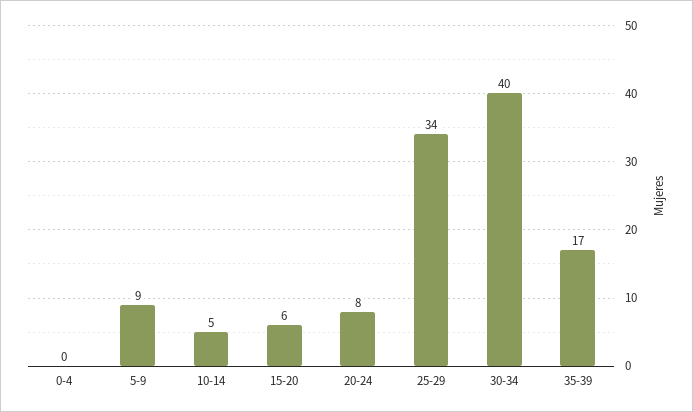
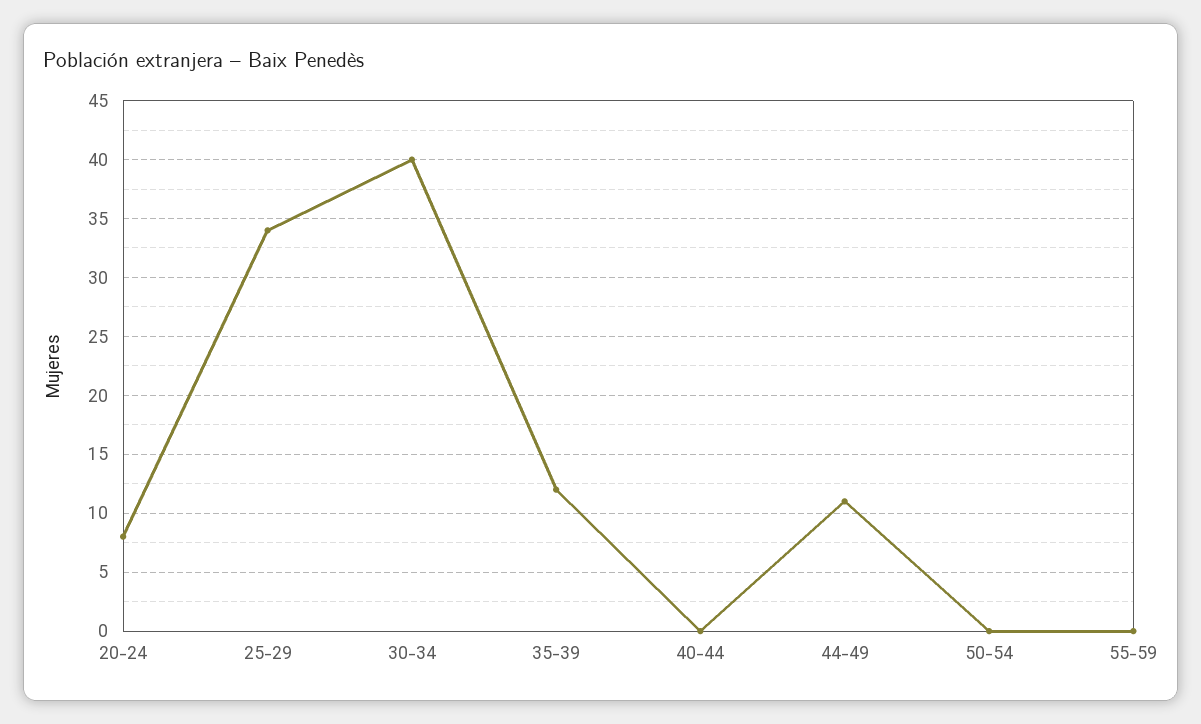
0-4: 0 -> none
5-9: 9 -> none
10-14: 5 -> none
15-20: 6 -> none
35-39: 17 -> 12
40-44: none -> 0
44-49: none -> 11
50-54: none -> 0
55-59: none -> 0

